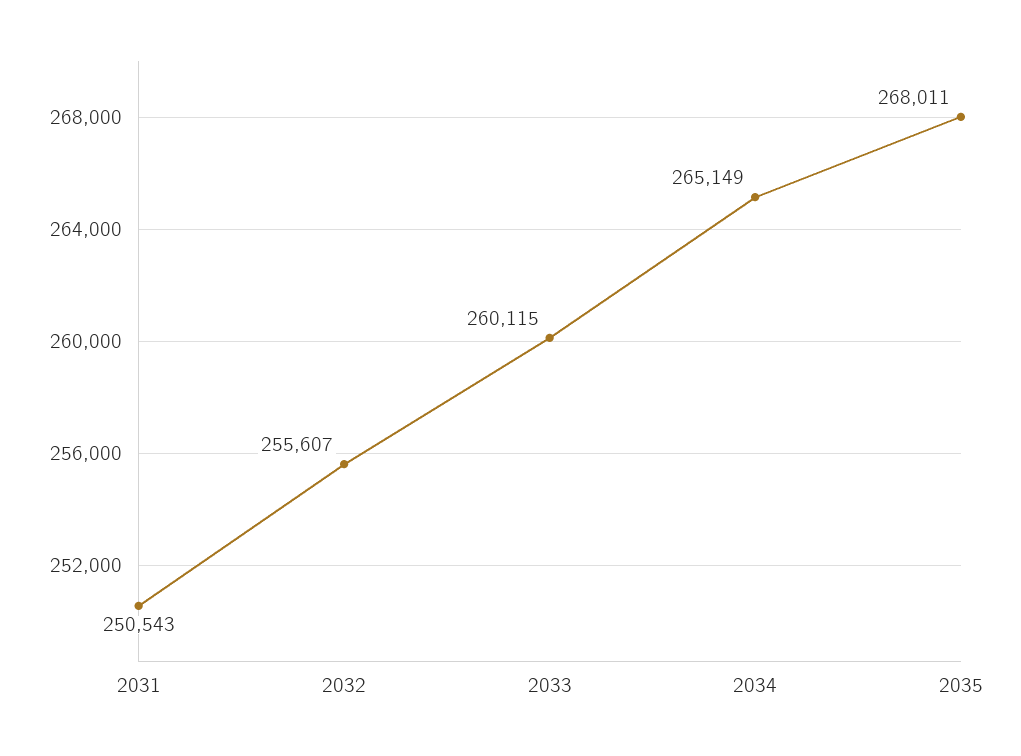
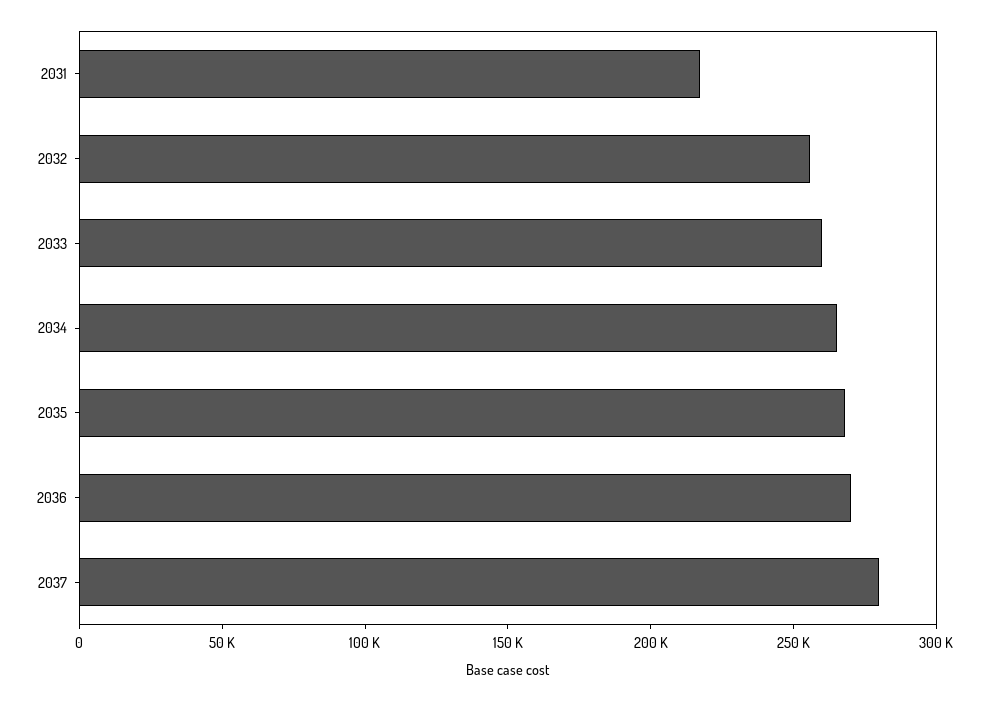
2031: 250543 -> 220000
2036: none -> 270000
2037: none -> 280000

